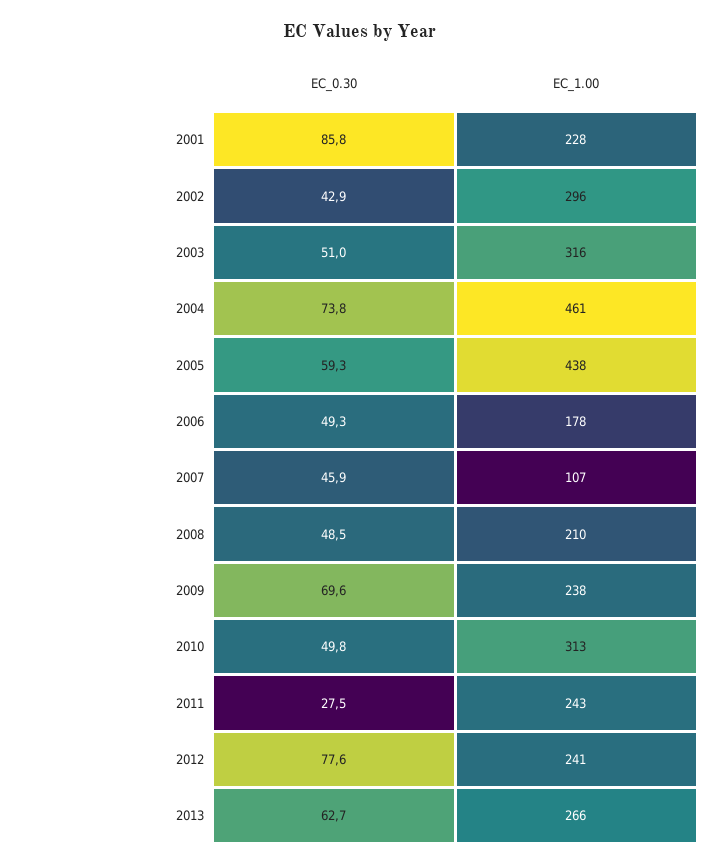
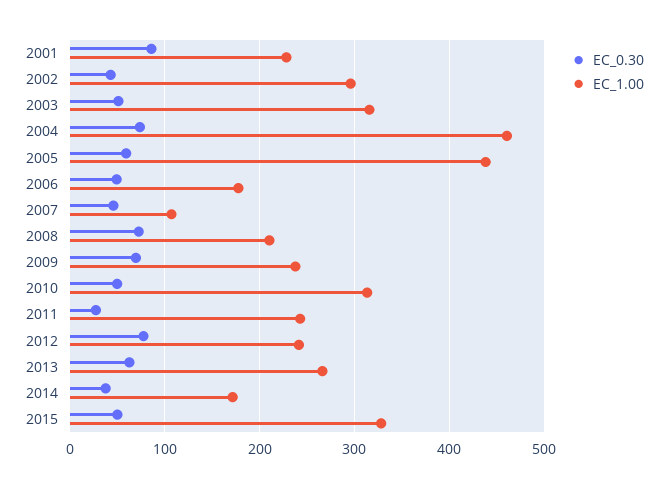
EC_0.30, 2008: 48.5 -> 70
EC_0.30, 2014: none -> 40
EC_1.00, 2014: none -> 170
EC_0.30, 2015: none -> 50
EC_1.00, 2015: none -> 330

